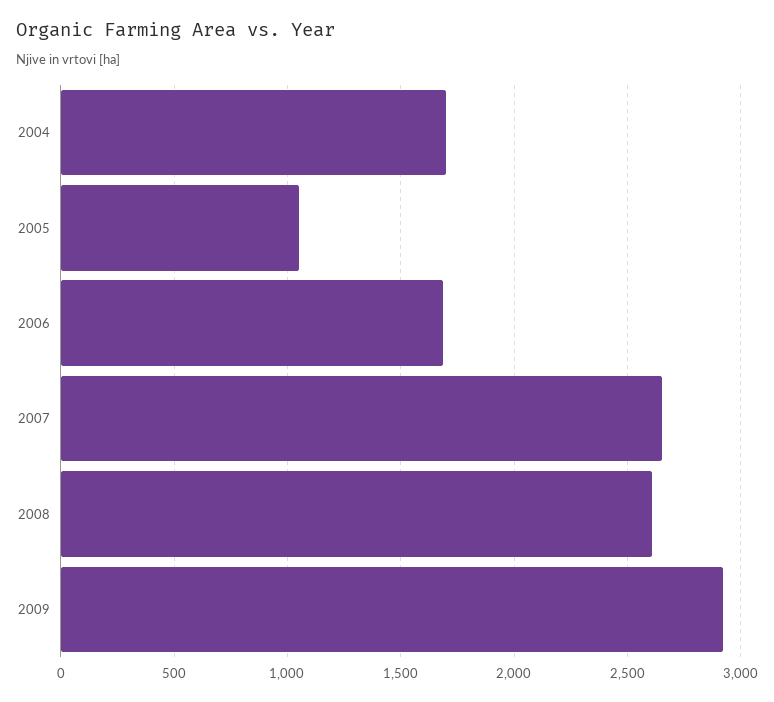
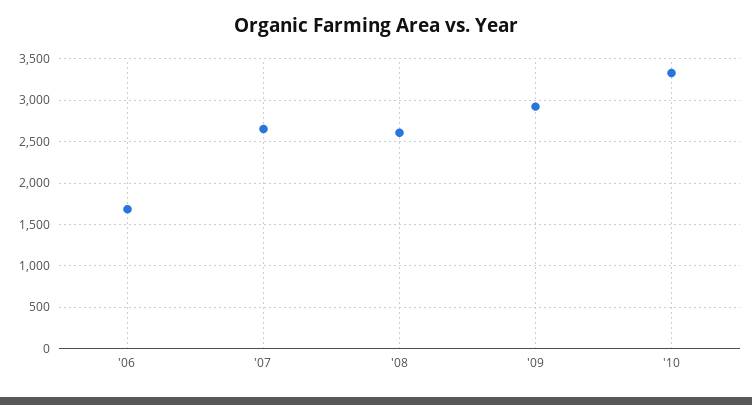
2004: 1700 -> none
2005: 1050 -> none
'10: none -> 3300

